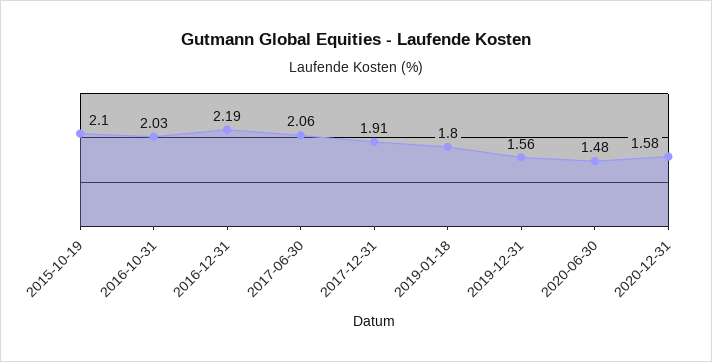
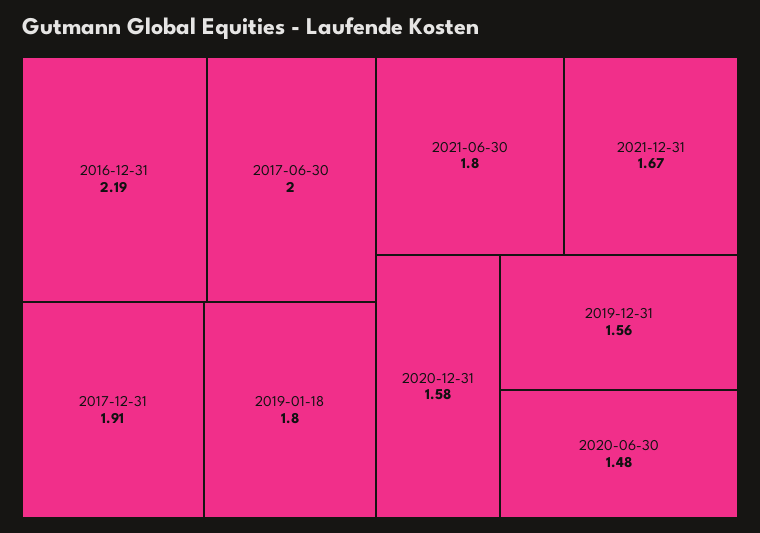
2015-10-19: 2.1 -> none
2016-10-31: 2.03 -> none
2017-06-30: 2.06 -> 2
2021-06-30: none -> 1.8
2021-12-31: none -> 1.67

